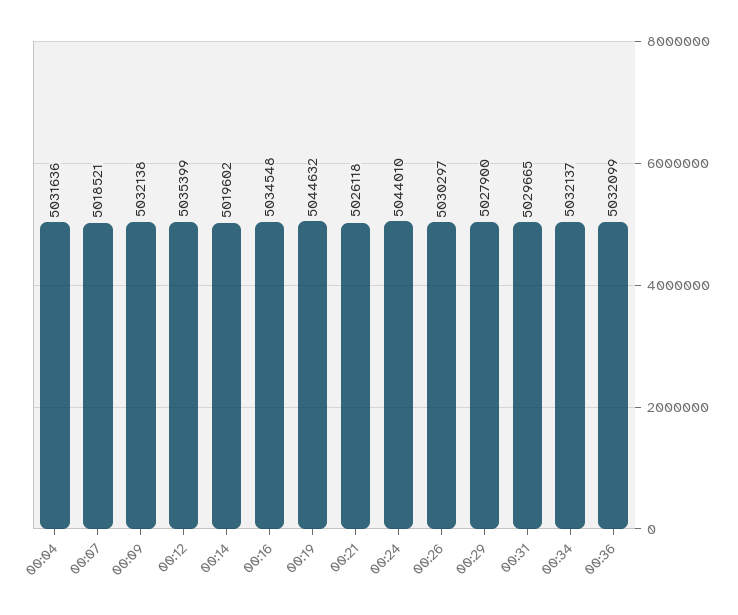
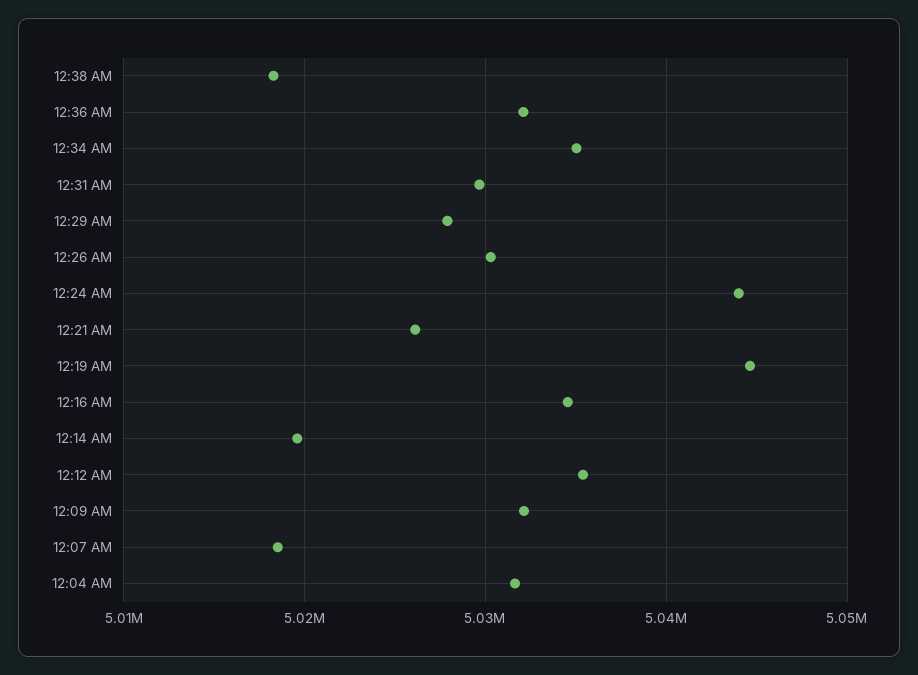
00:34: 5032137 -> 5035000
12:38 AM: none -> 5018000

